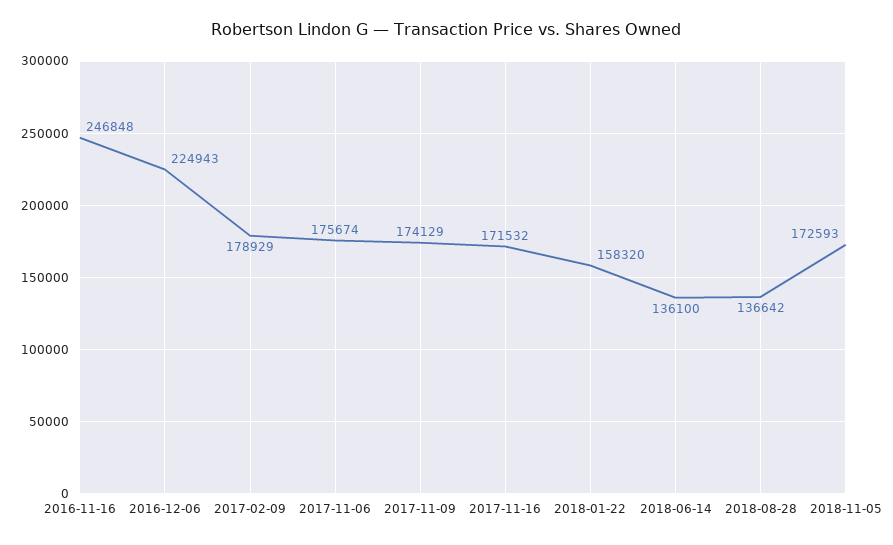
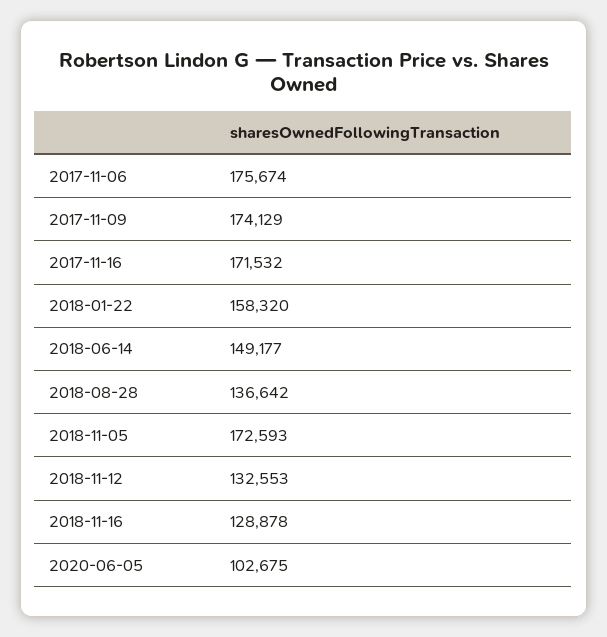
2016-11-16: 246848 -> none
2016-12-06: 224943 -> none
2017-02-09: 178929 -> none
2018-06-14: 136100 -> 149177
2018-11-12: none -> 132553
2018-11-16: none -> 128878
2020-06-05: none -> 102675

